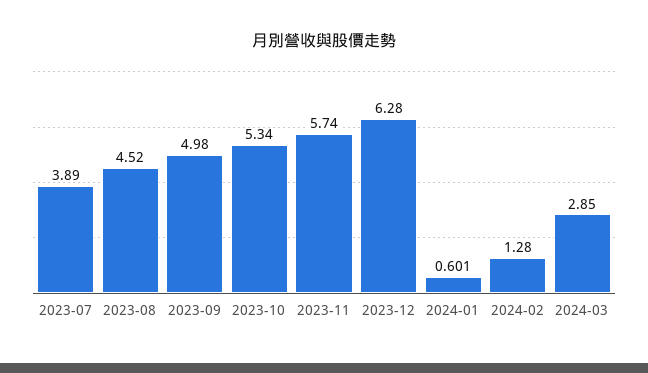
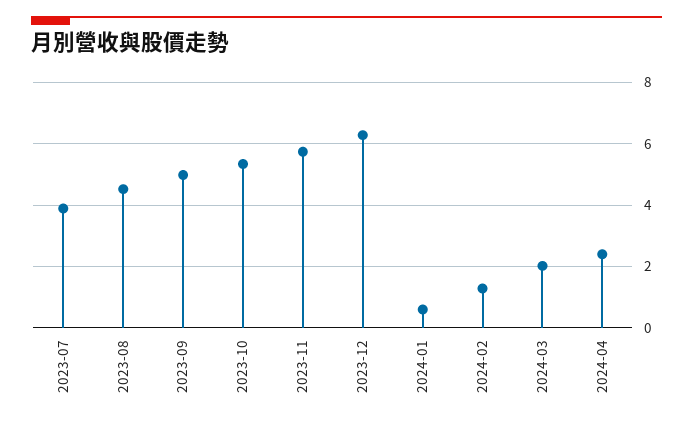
2024-03: 2.85 -> 2
2024-04: none -> 2.4

